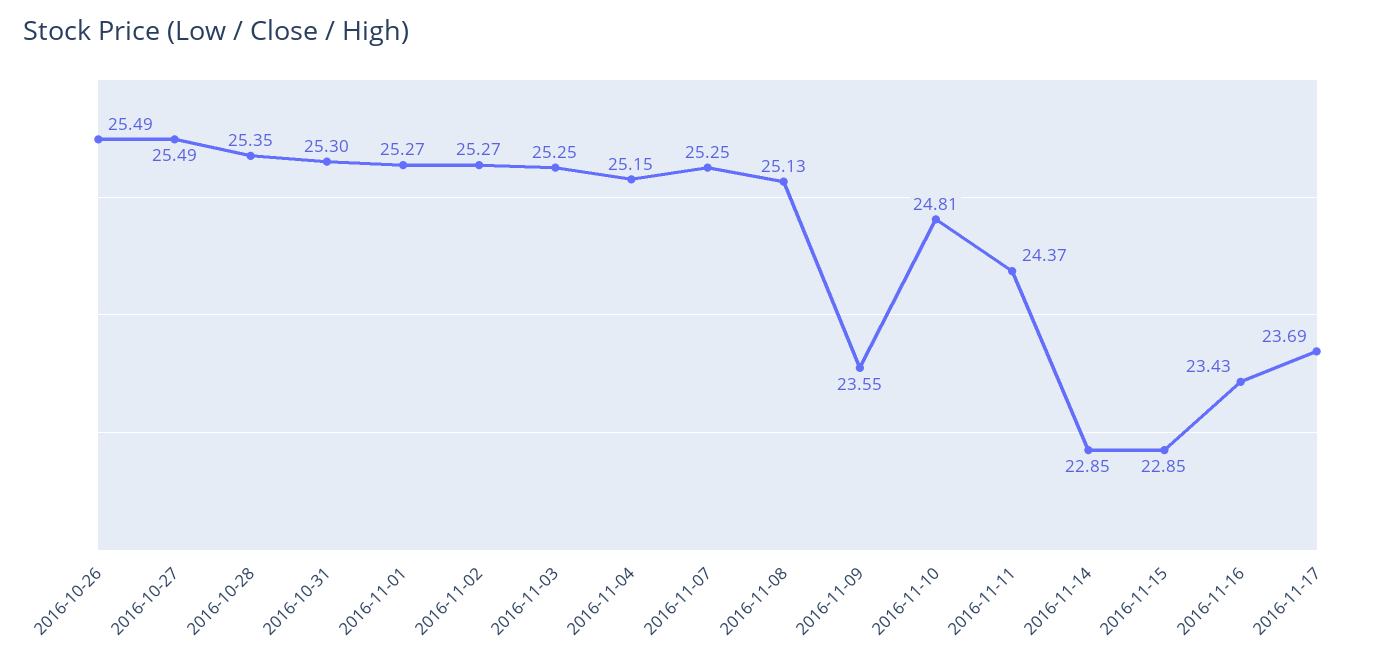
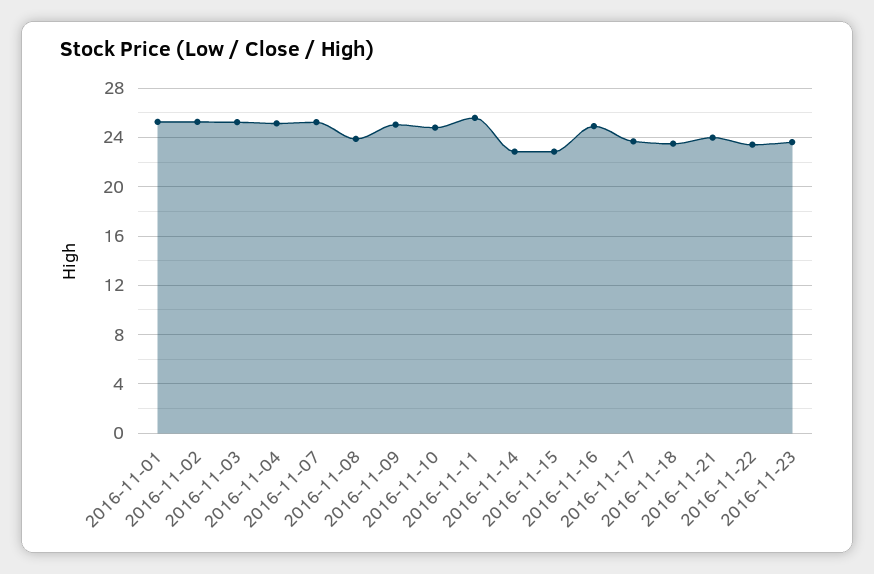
2016-10-26: 25.49 -> none
2016-10-27: 25.49 -> none
2016-10-28: 25.35 -> none
2016-10-31: 25.3 -> none
2016-11-08: 25.13 -> 24
2016-11-09: 23.55 -> 25
2016-11-11: 24.37 -> 25.5
2016-11-16: 23.43 -> 25
2016-11-18: none -> 23.5
2016-11-21: none -> 24
2016-11-22: none -> 23.5
2016-11-23: none -> 23.5

